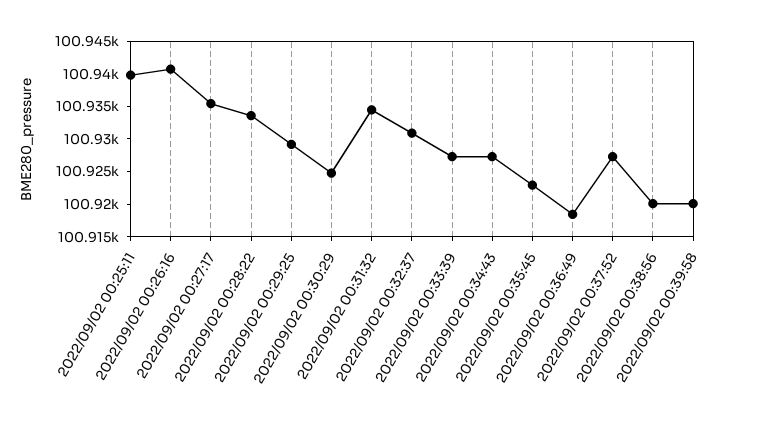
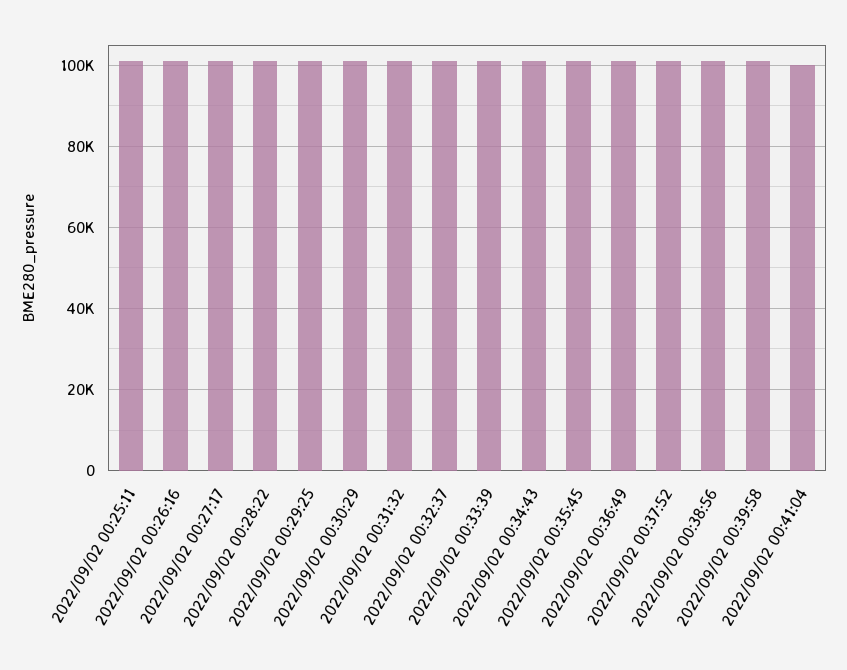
2022/09/02 00:41:04: none -> 100000

